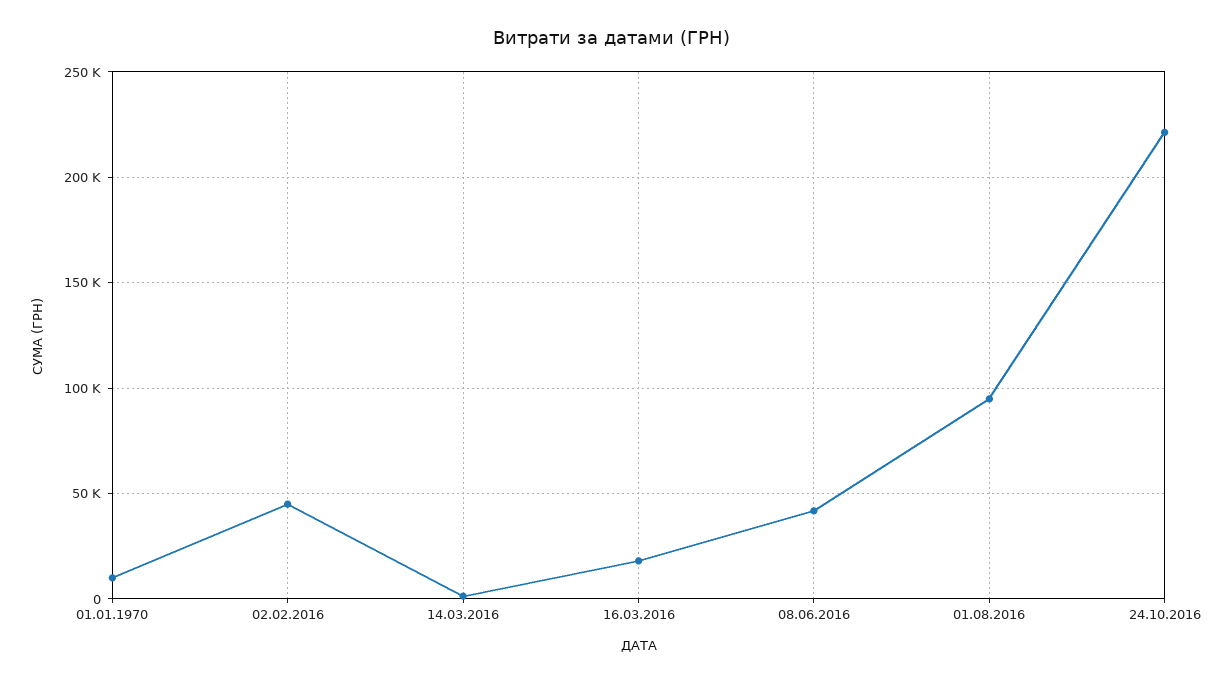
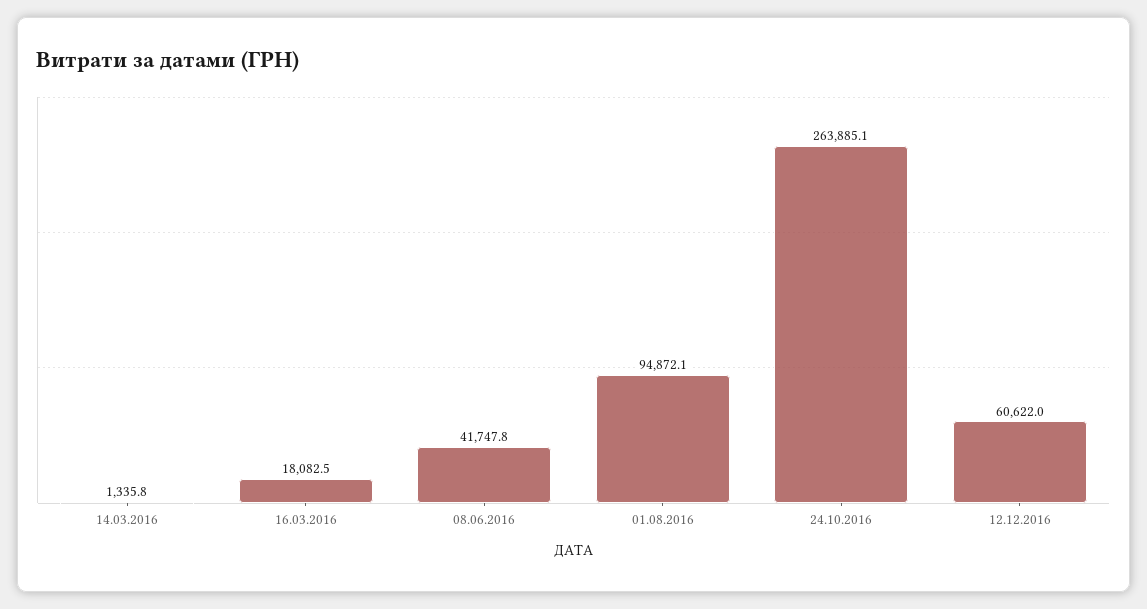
01.01.1970: 10000 -> none
02.02.2016: 45000 -> none
24.10.2016: 220000 -> 263885.1
12.12.2016: none -> 60622

